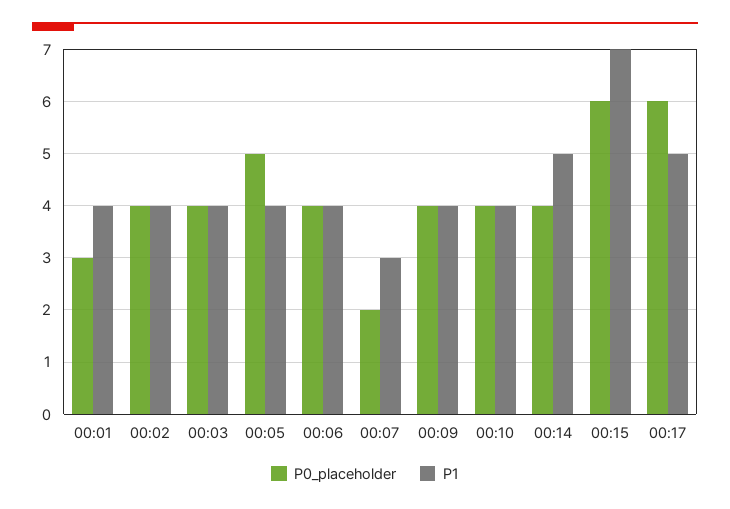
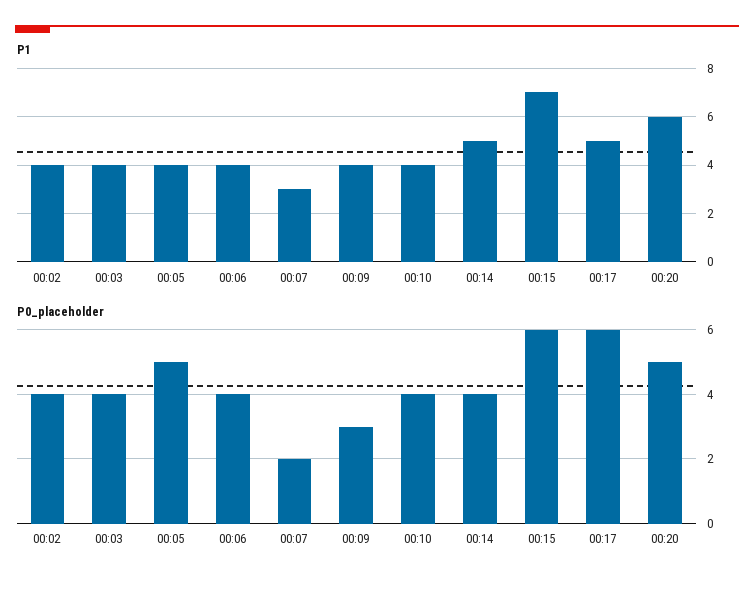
P0_placeholder, 00:01: 3 -> none
P1, 00:01: 4 -> none
P0_placeholder, 00:09: 4 -> 3
P1, 00:20: none -> 6
P0_placeholder, 00:20: none -> 5

